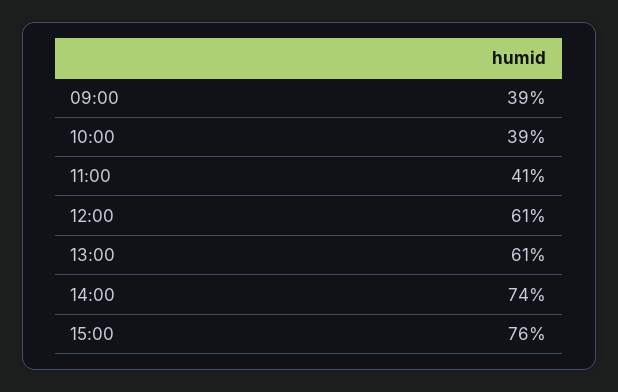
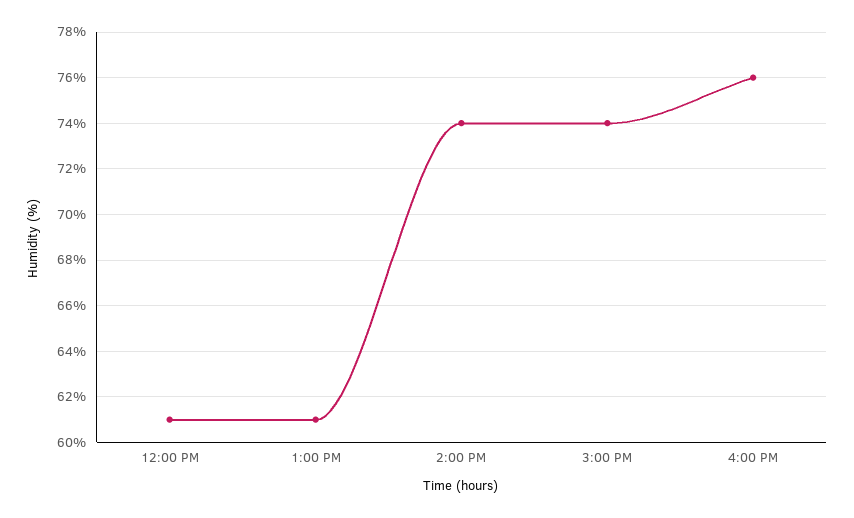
09:00: 39 -> none
10:00: 39 -> none
11:00: 41 -> none
15:00: 76 -> 74
4:00 PM: none -> 76

